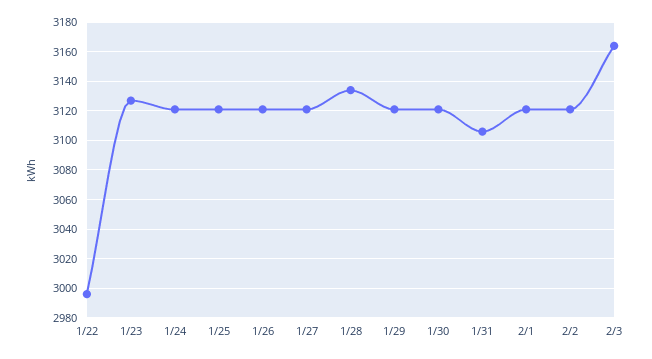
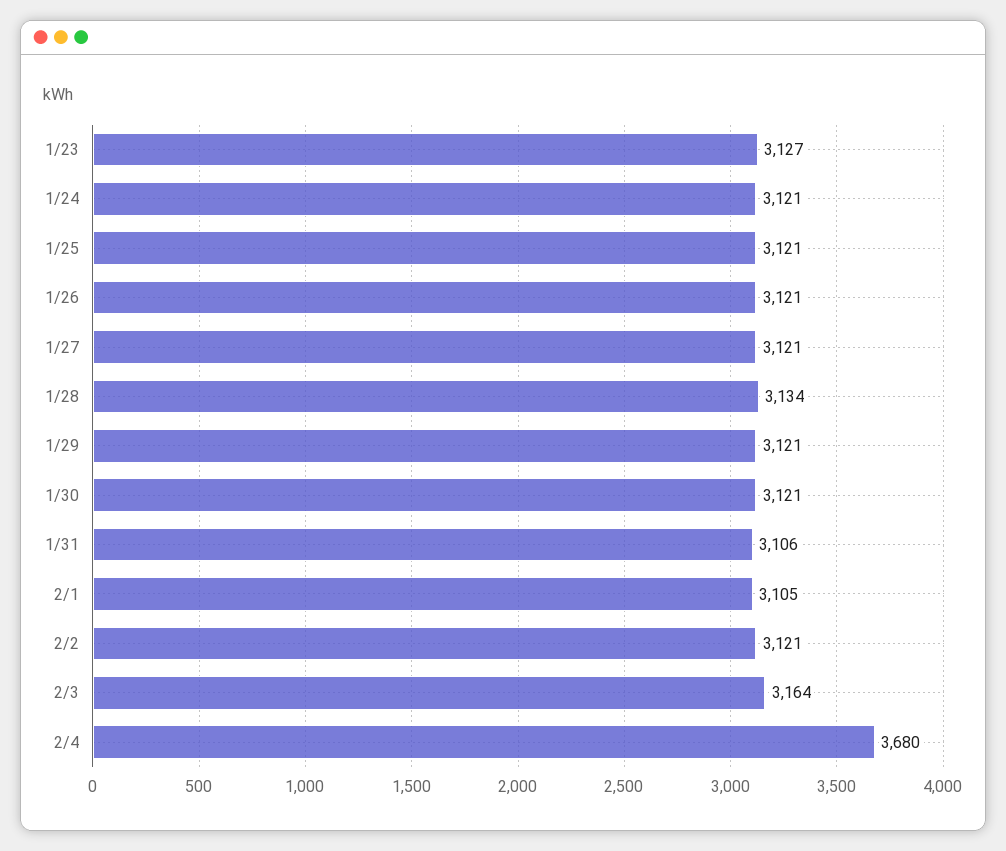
1/22: 2995 -> none
2/1: 3120 -> 3105
2/4: none -> 3680

